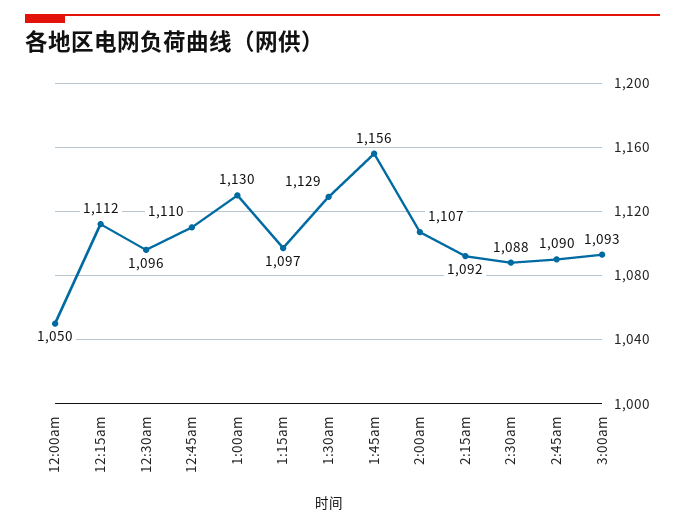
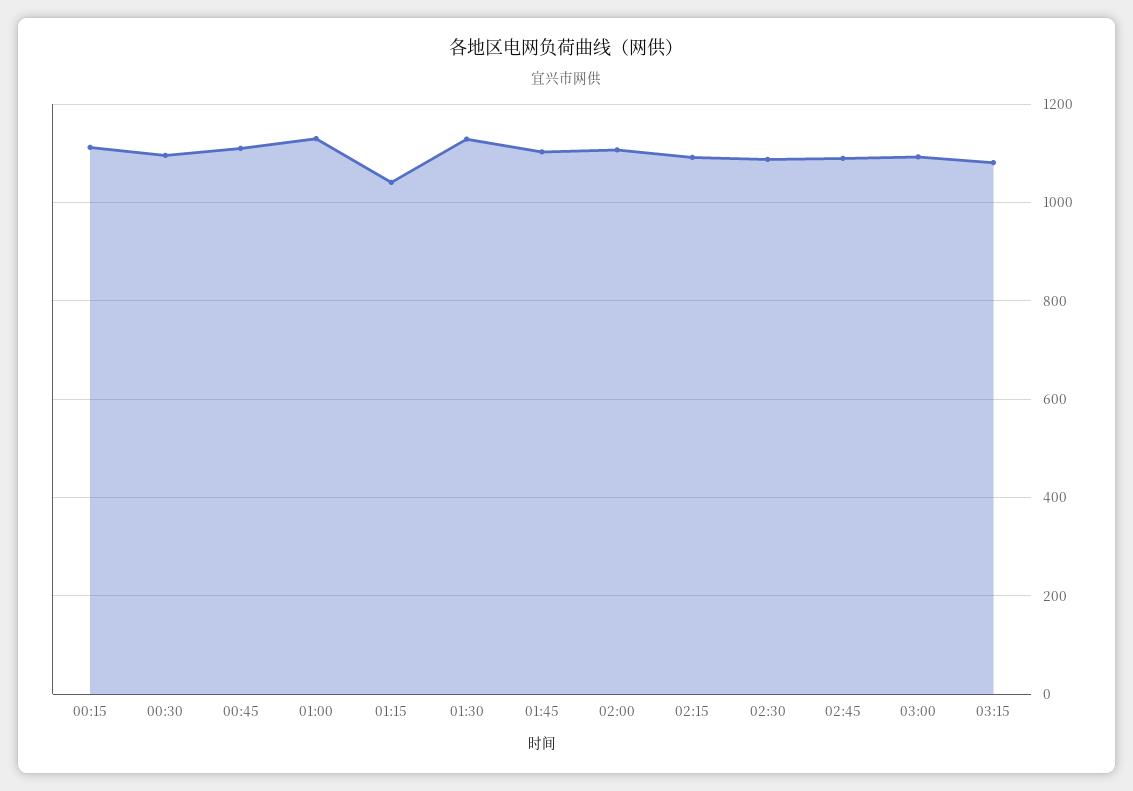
12:00am: 1050 -> none
1:15am: 1097 -> 1040
1:45am: 1156 -> 1100
03:15: none -> 1080

